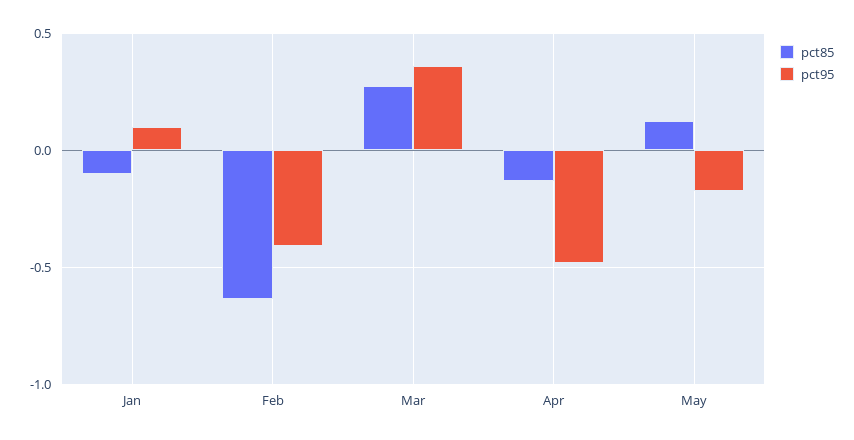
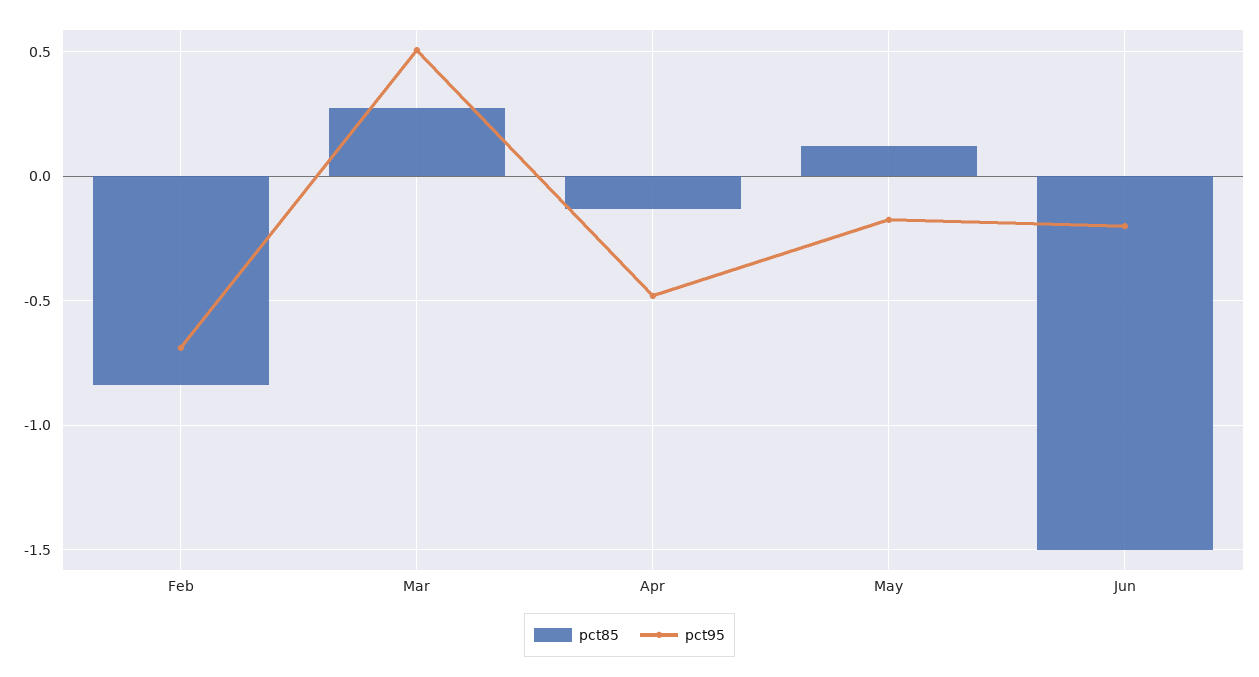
pct85, Jan: -0.1 -> none
pct95, Jan: 0.1 -> none
pct85, Feb: -0.65 -> -0.85
pct95, Feb: -0.4 -> -0.7
pct95, Mar: 0.35 -> 0.5
pct85, Jun: none -> -1.5
pct95, Jun: none -> -0.2

